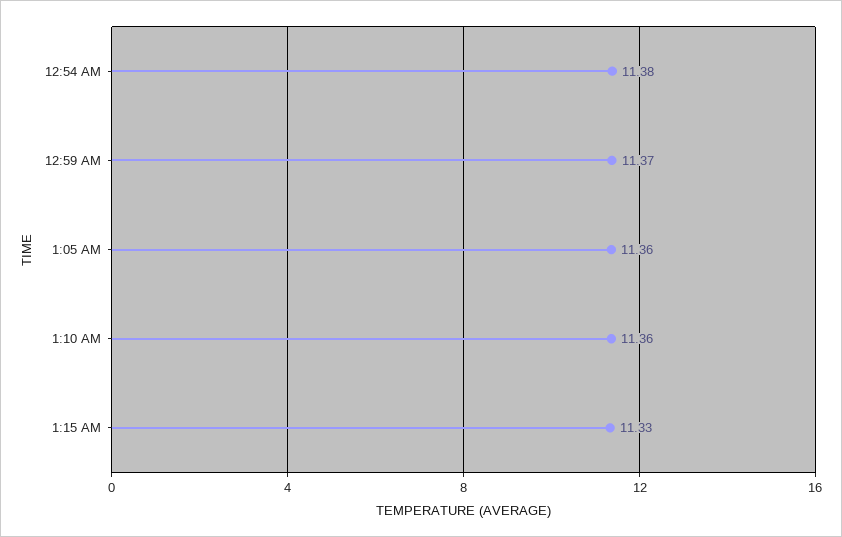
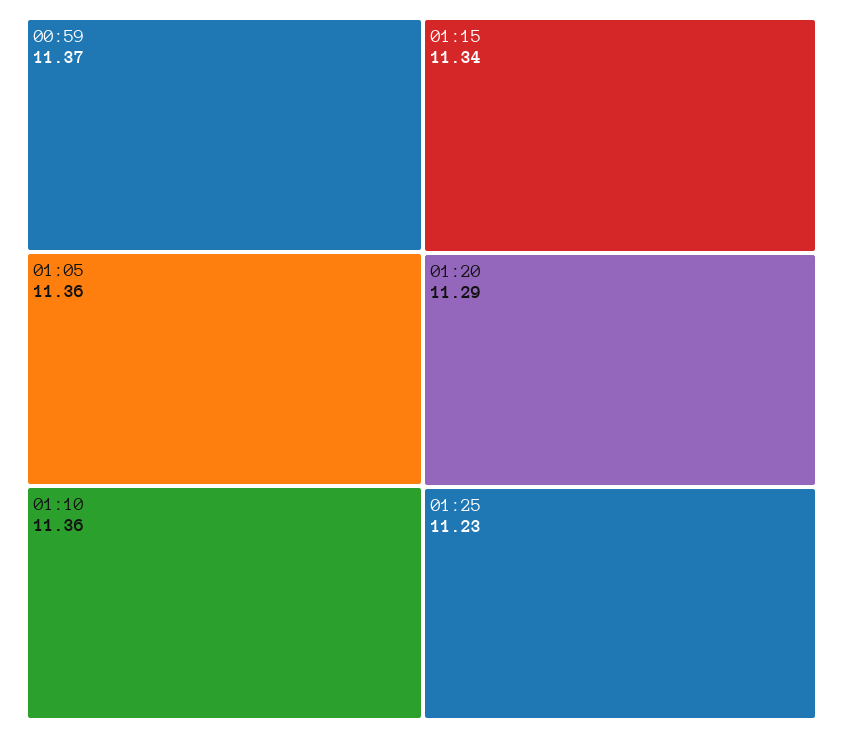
12:54 AM: 11.38 -> none
1:15 AM: 11.33 -> 11.34
01:20: none -> 11.29
01:25: none -> 11.23

